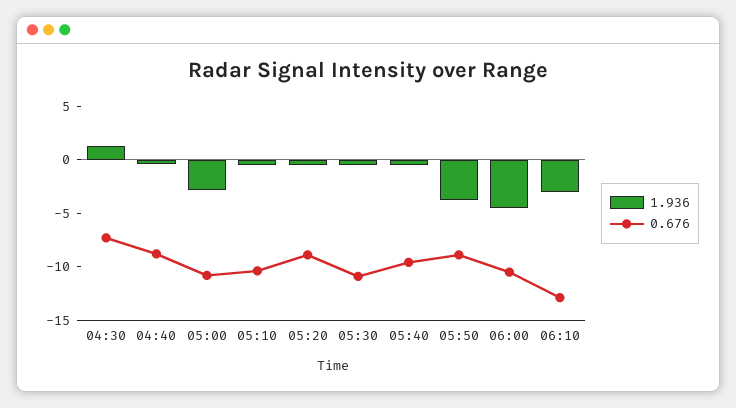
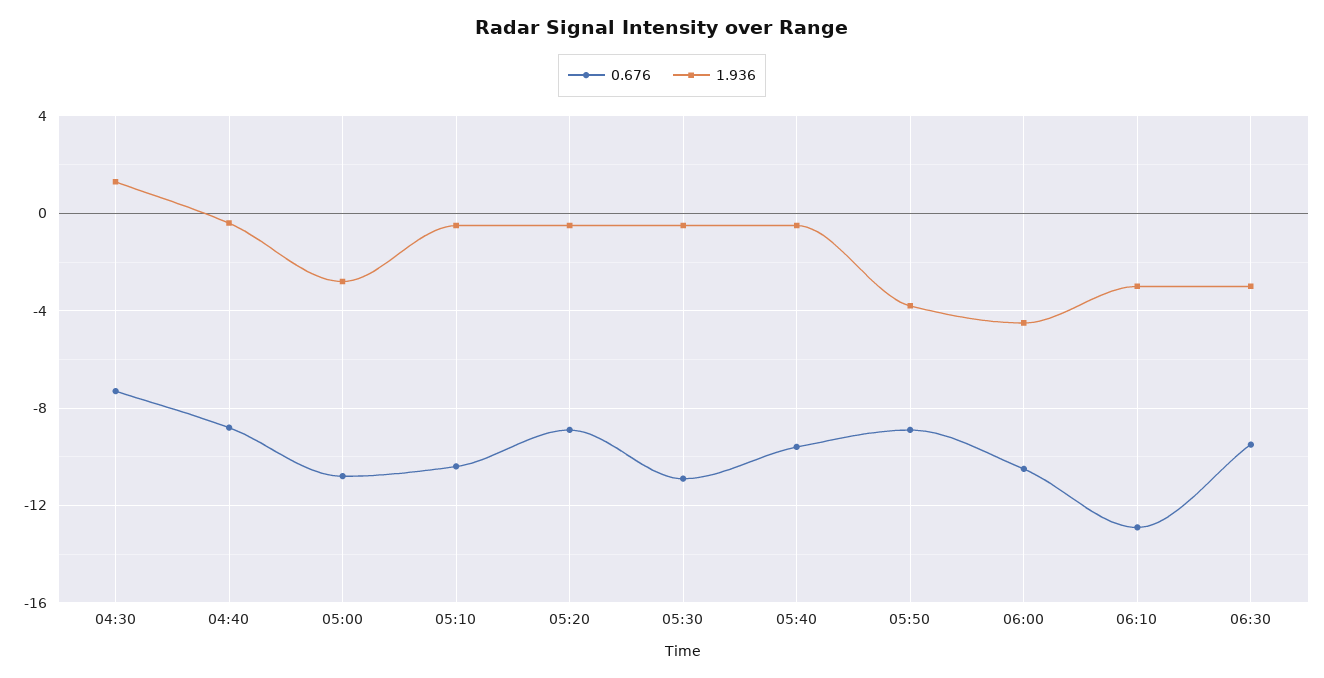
0.676, 06:30: none -> -9.5
1.936, 06:30: none -> -3

